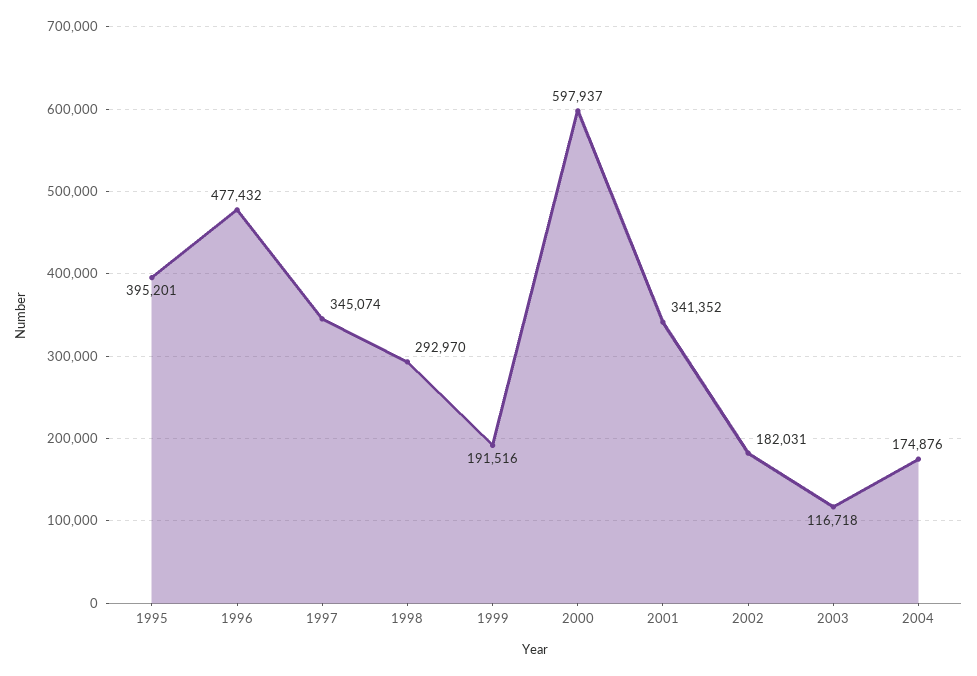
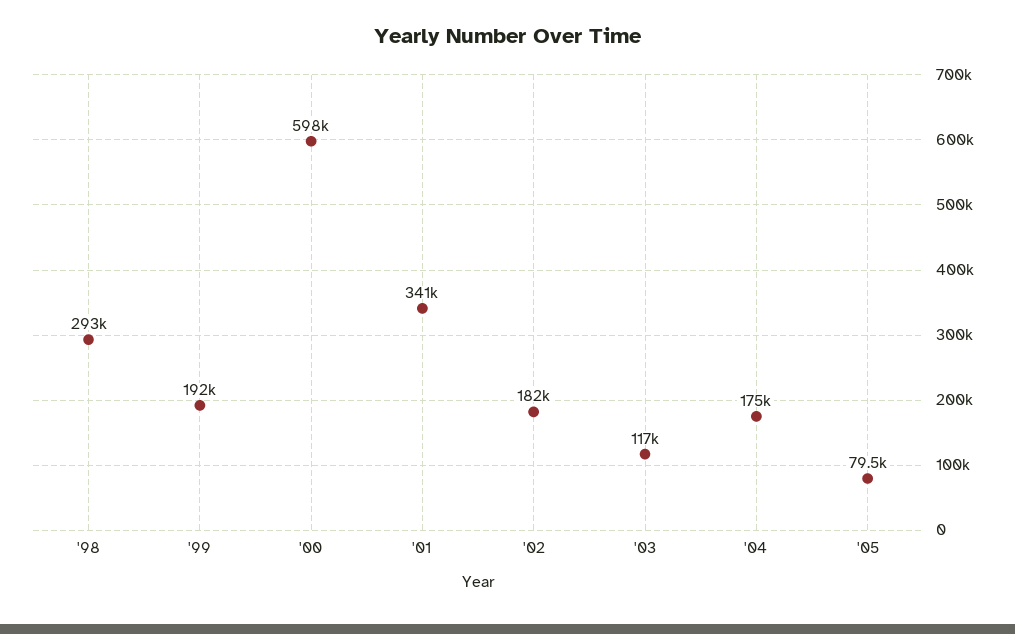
1995: 395201 -> none
1996: 477432 -> none
1997: 345074 -> none
'05: none -> 79500

